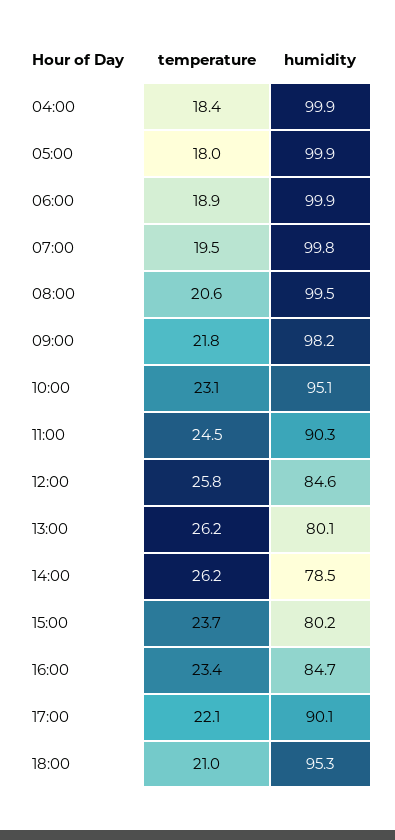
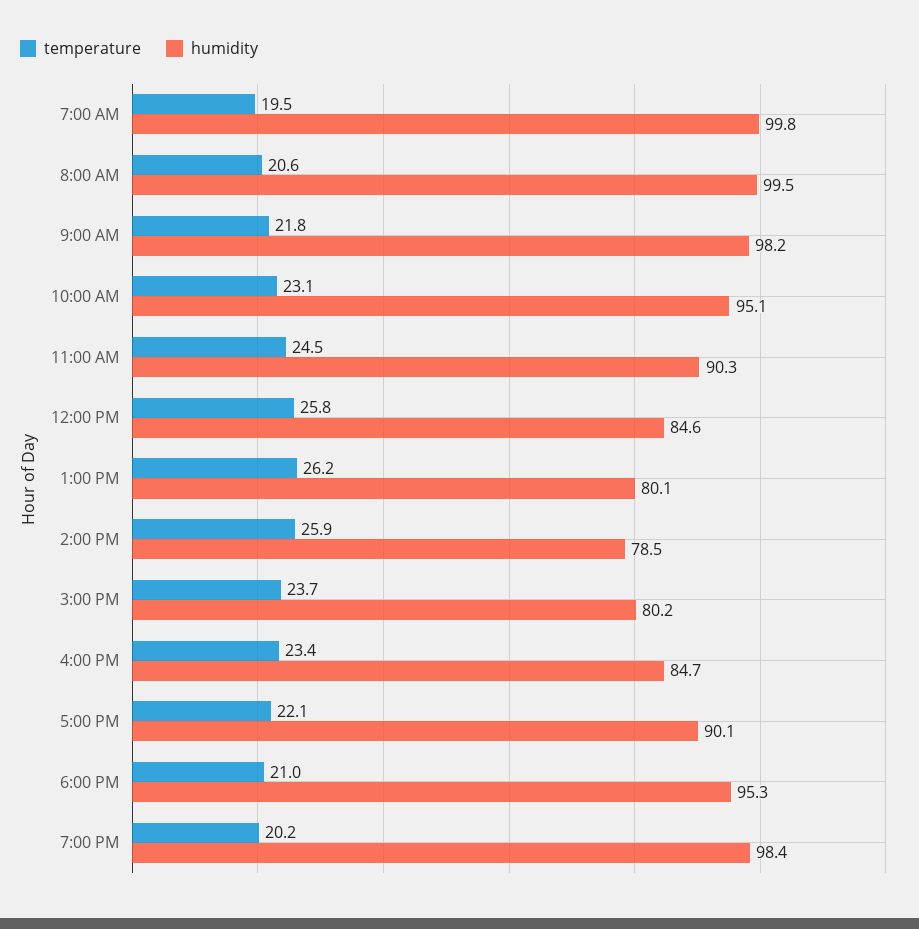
temperature, 04:00: 18.4 -> none
humidity, 04:00: 99.9 -> none
temperature, 05:00: 18 -> none
humidity, 05:00: 99.9 -> none
temperature, 06:00: 18.9 -> none
humidity, 06:00: 99.9 -> none
temperature, 14:00: 26.2 -> 25.9
temperature, 7:00 PM: none -> 20.2
humidity, 7:00 PM: none -> 98.4

